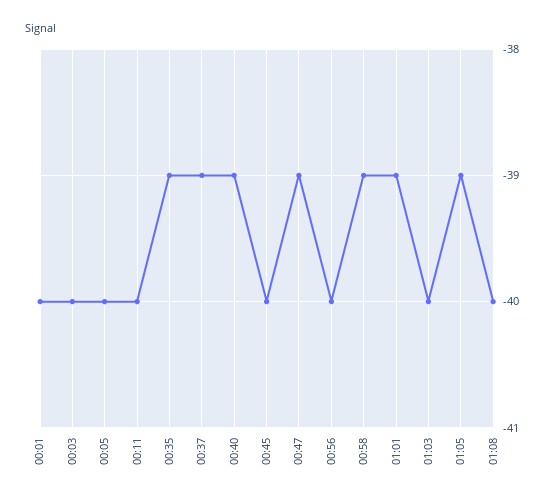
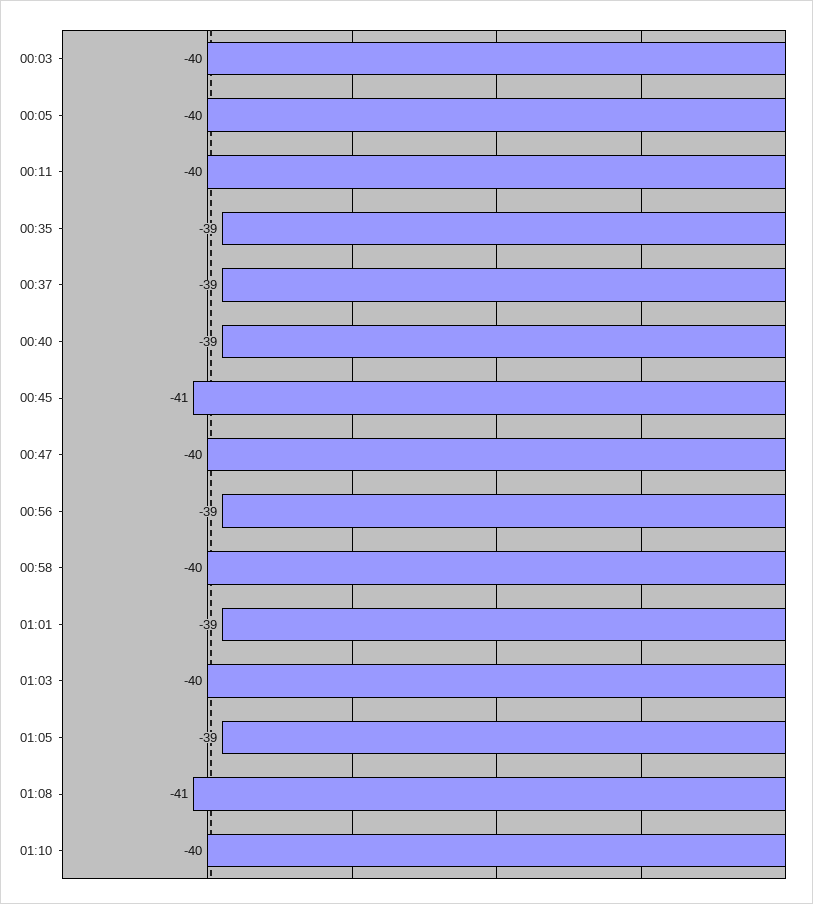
00:01: -40 -> none
00:45: -40 -> -41
00:47: -39 -> -40
00:56: -40 -> -39
00:58: -39 -> -40
01:08: -40 -> -41
01:10: none -> -40

